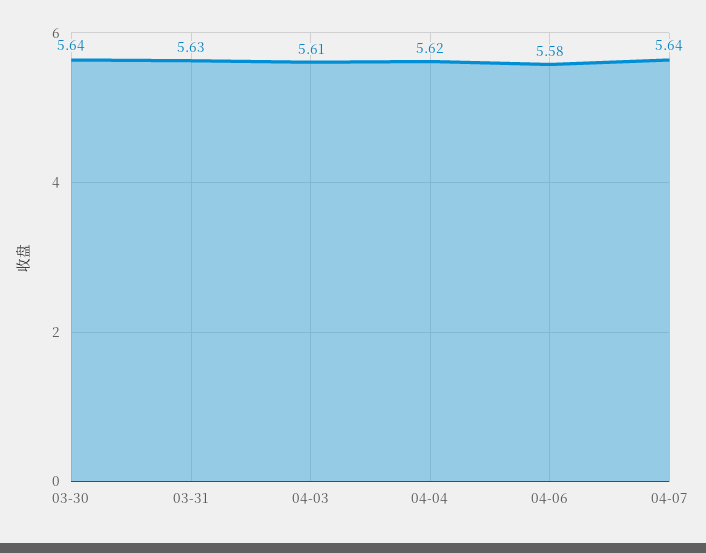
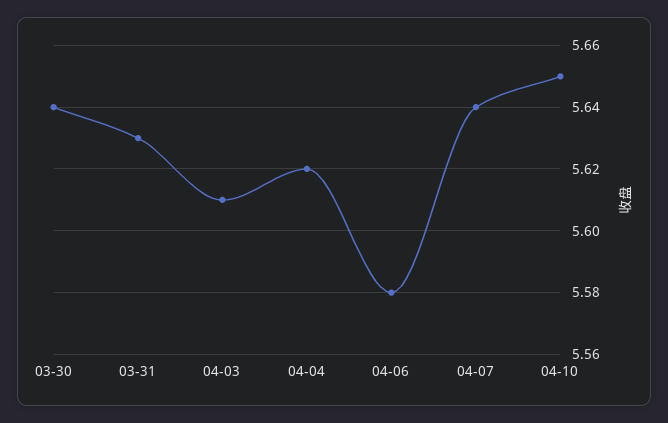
04-10: none -> 5.65

